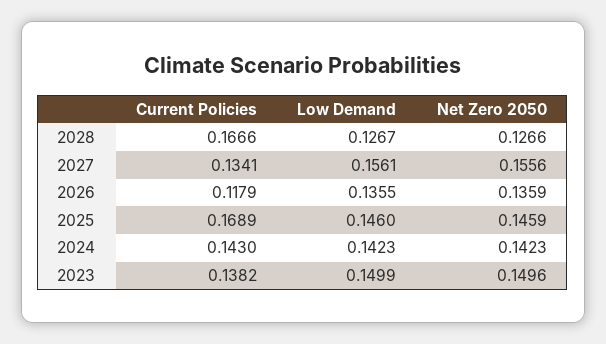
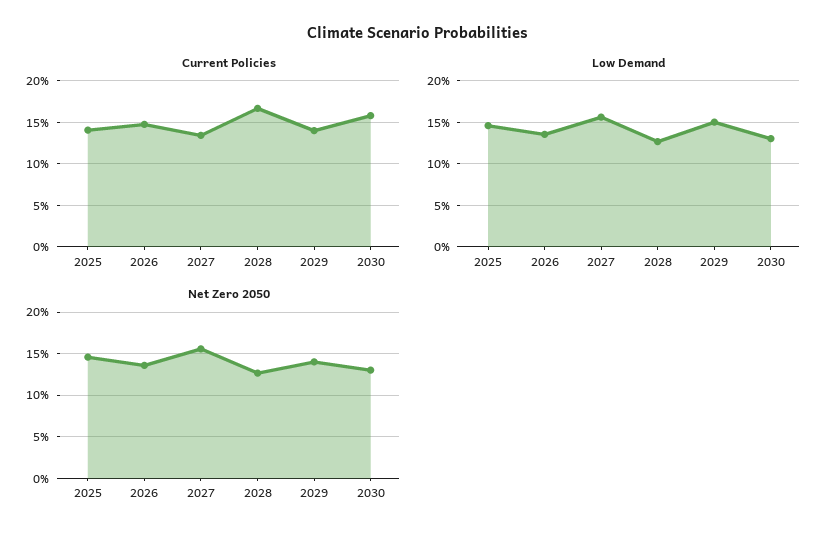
Current Policies, 2026: 0.1179 -> 0.15
Current Policies, 2025: 0.1689 -> 0.14
Current Policies, 2024: 0.143 -> none
Low Demand, 2024: 0.1423 -> none
Net Zero 2050, 2024: 0.1423 -> none
Current Policies, 2023: 0.1382 -> none
Low Demand, 2023: 0.1499 -> none
Net Zero 2050, 2023: 0.1496 -> none
Current Policies, 2029: none -> 0.14
Current Policies, 2030: none -> 0.16
Low Demand, 2029: none -> 0.15
Low Demand, 2030: none -> 0.13
Net Zero 2050, 2029: none -> 0.14
Net Zero 2050, 2030: none -> 0.13

